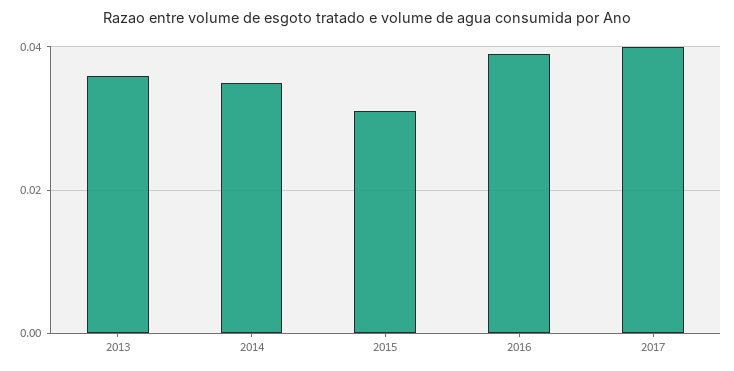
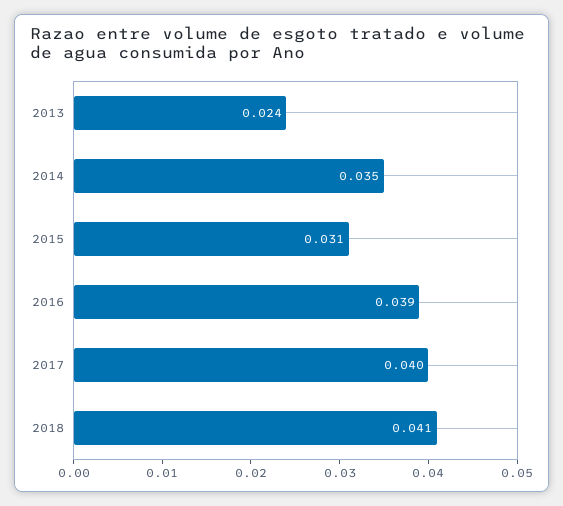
2013: 0.035 -> 0.024
2018: none -> 0.041

